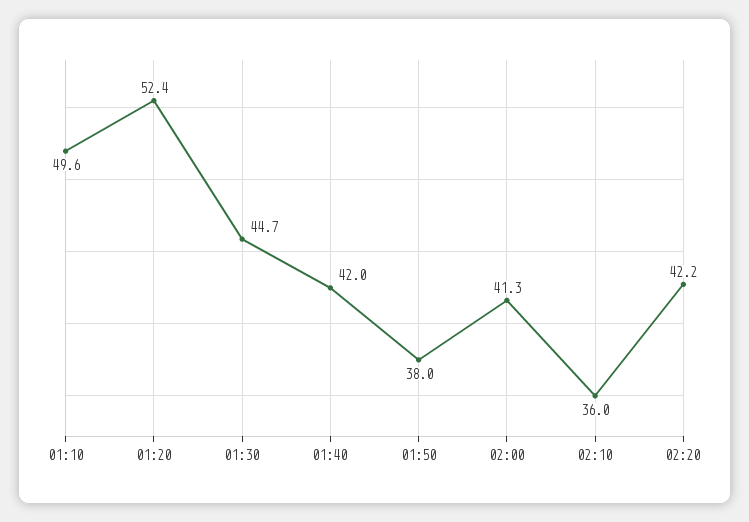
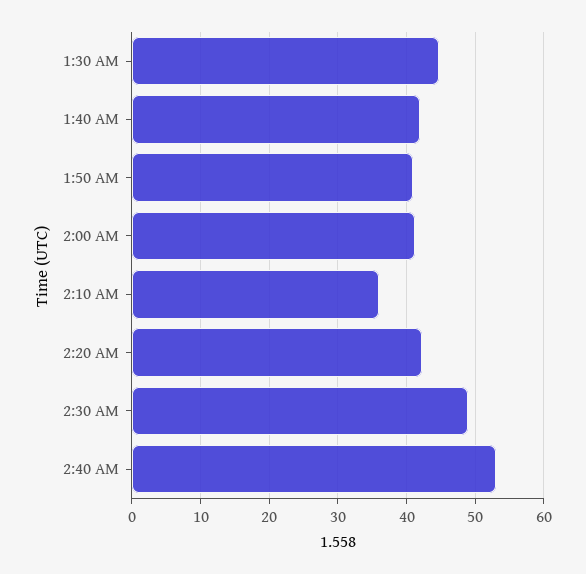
01:10: 49.6 -> none
01:20: 52.4 -> none
01:50: 38 -> 41
2:30 AM: none -> 49
2:40 AM: none -> 53

